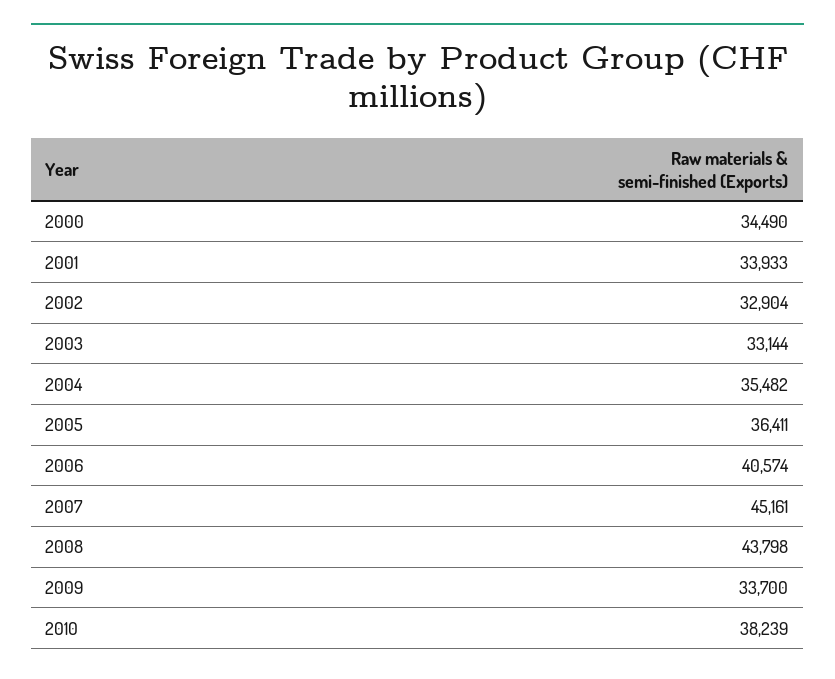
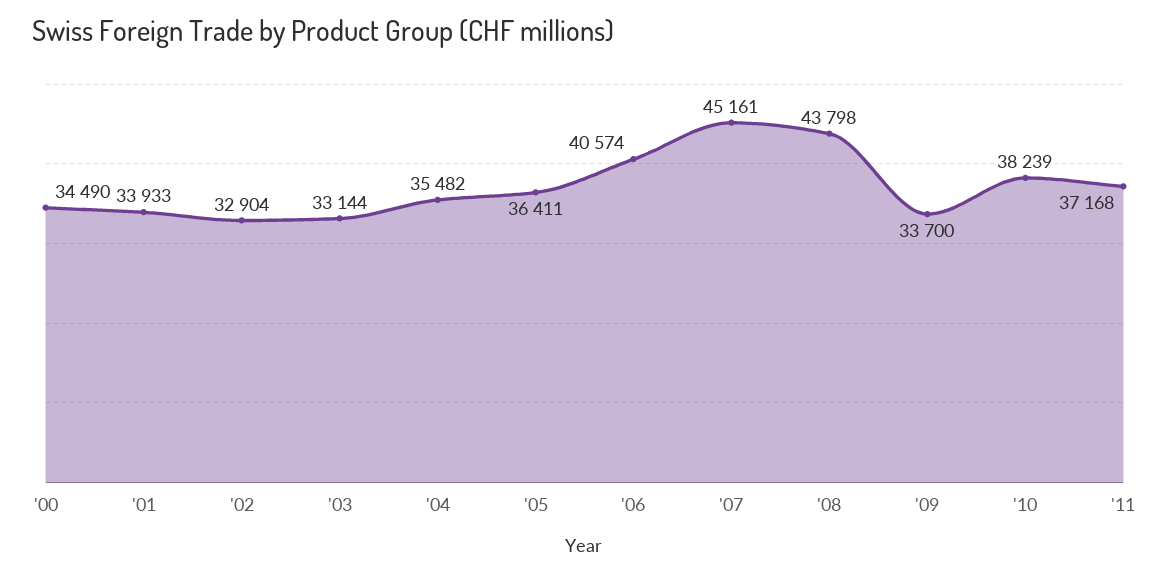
'11: none -> 37168

